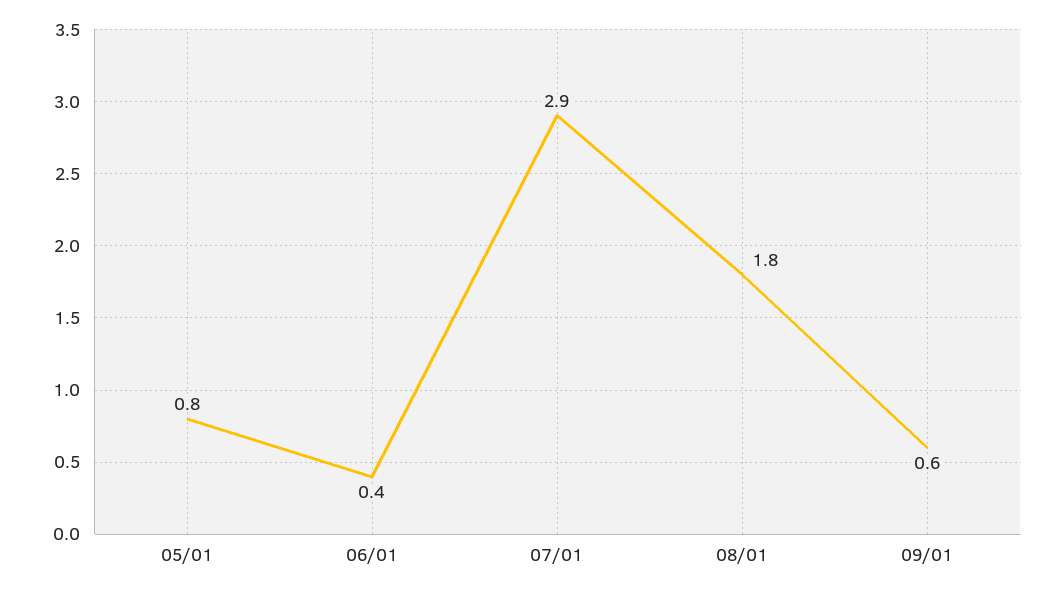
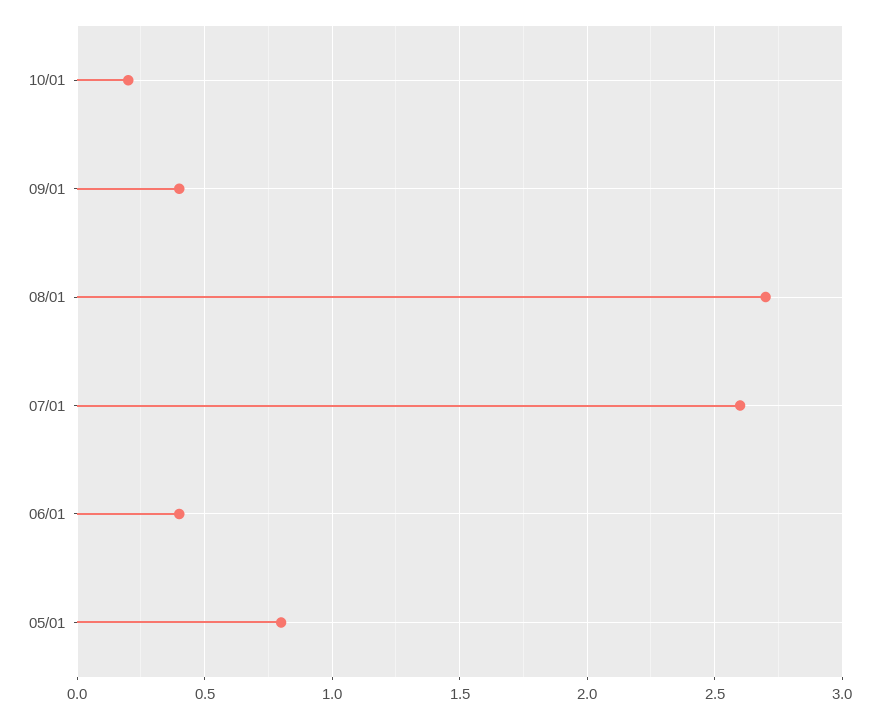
07/01: 2.9 -> 2.6
08/01: 1.8 -> 2.7
09/01: 0.6 -> 0.4
10/01: none -> 0.2

